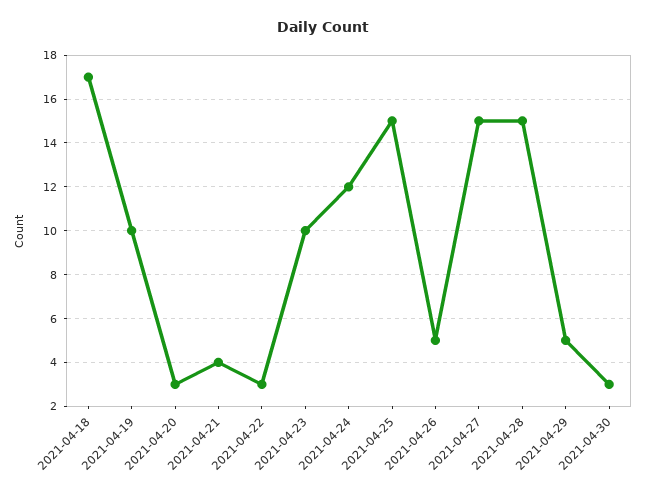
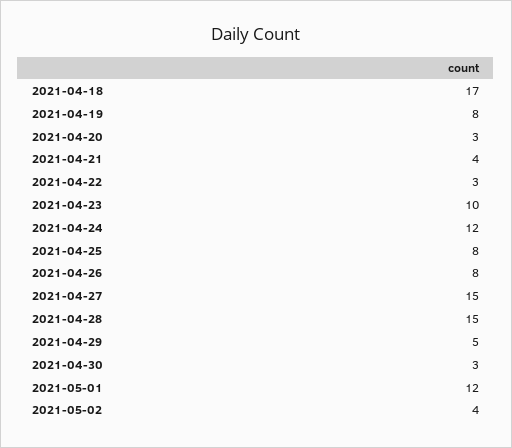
2021-04-19: 10 -> 8
2021-04-25: 15 -> 8
2021-04-26: 5 -> 8
2021-05-01: none -> 12
2021-05-02: none -> 4

